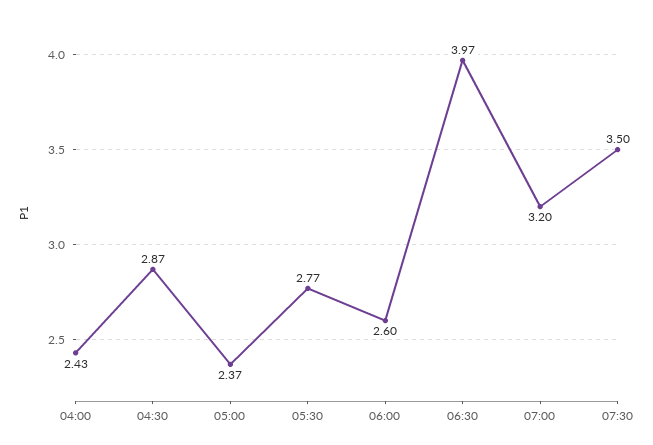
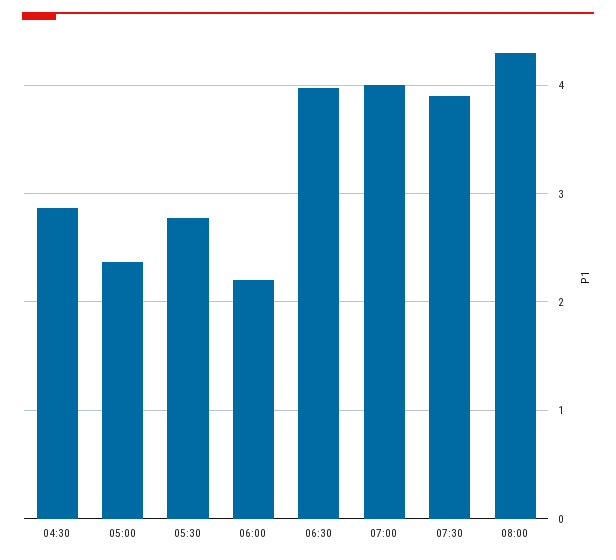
04:00: 2.43 -> none
06:00: 2.6 -> 2.2
07:00: 3.2 -> 4
07:30: 3.5 -> 3.9
08:00: none -> 4.3

